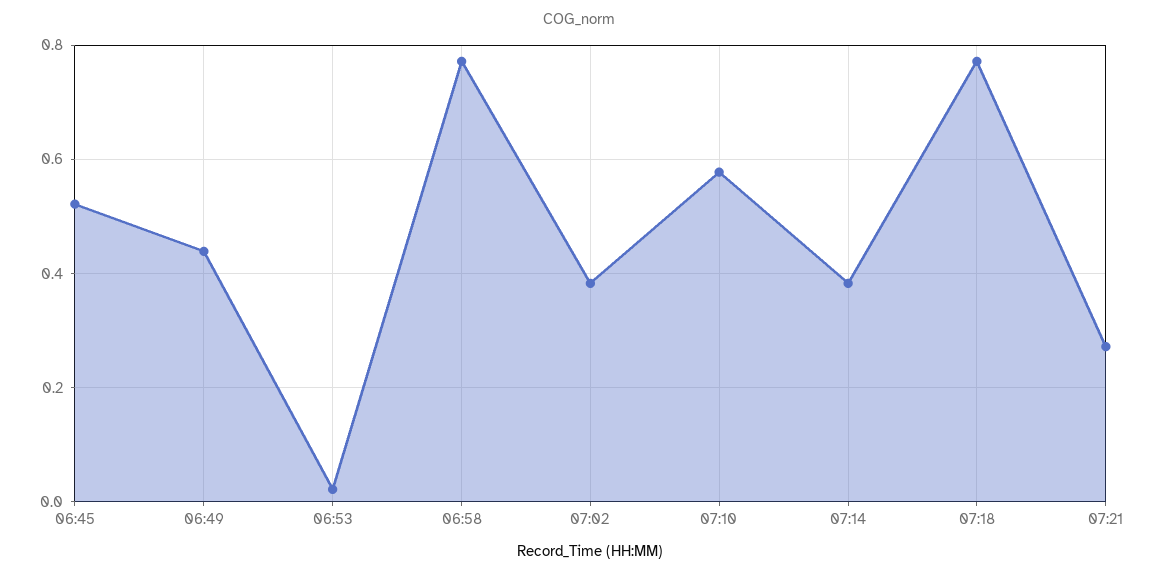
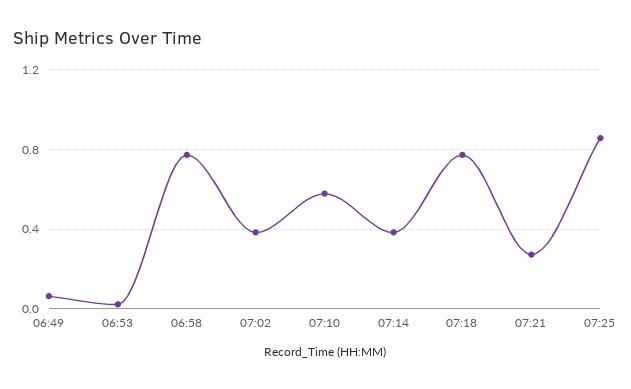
06:45: 0.52 -> none
06:49: 0.44 -> 0.05
07:25: none -> 0.85

